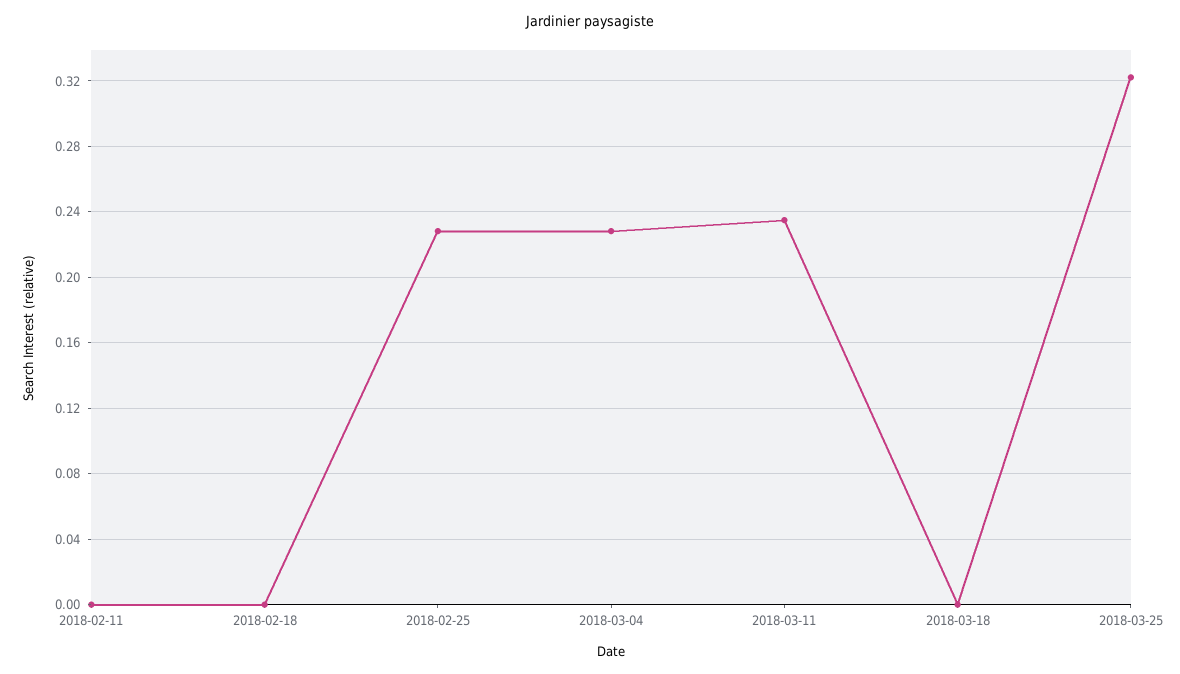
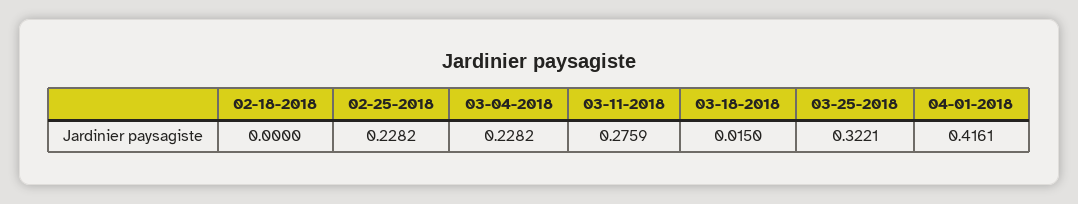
2018-02-11: 0 -> none
2018-03-11: 0.235 -> 0.2759
2018-03-18: 0 -> 0.015
04-01-2018: none -> 0.4161

